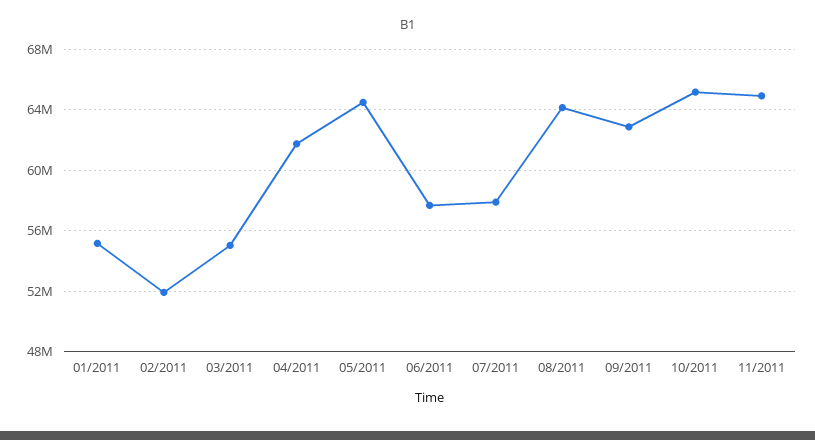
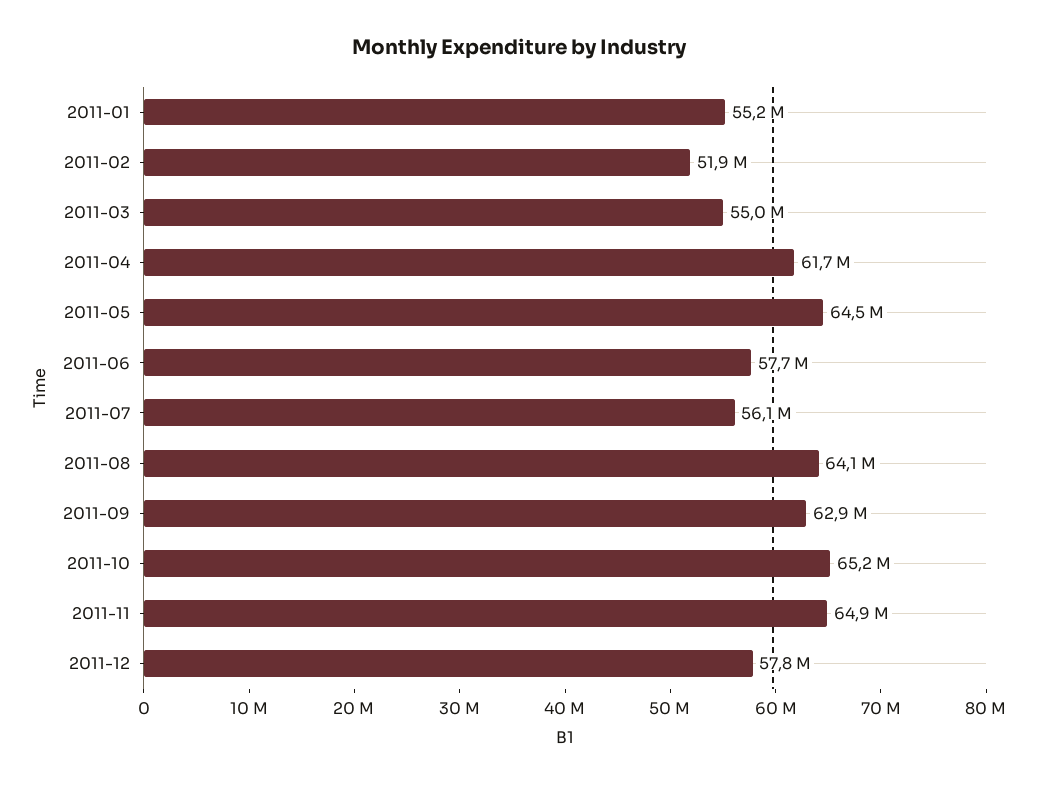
07/2011: 58000000 -> 56100000
2011-12: none -> 57800000

